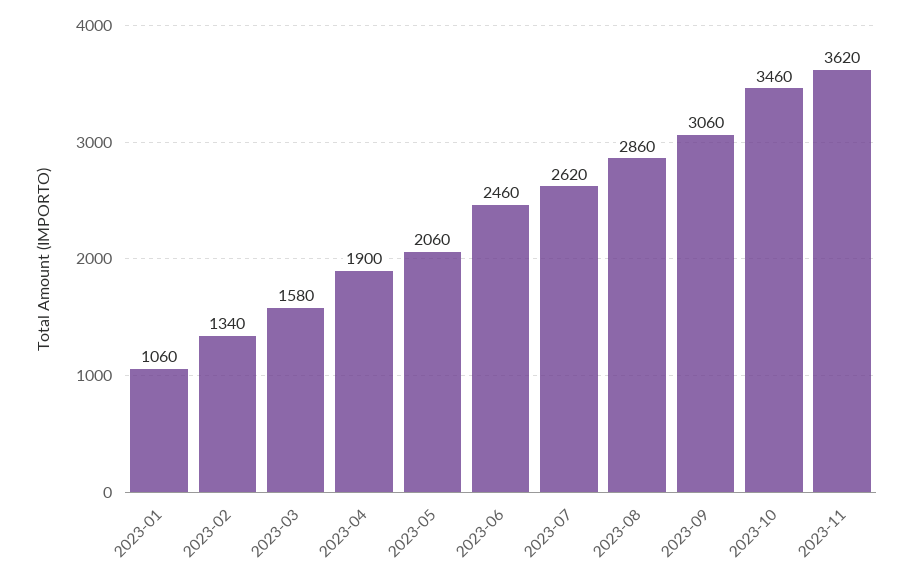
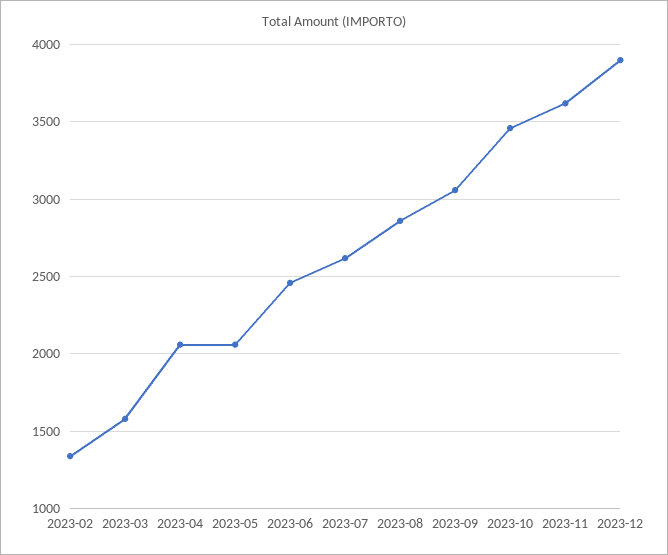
2023-01: 1060 -> none
2023-04: 1900 -> 2050
2023-12: none -> 3900

